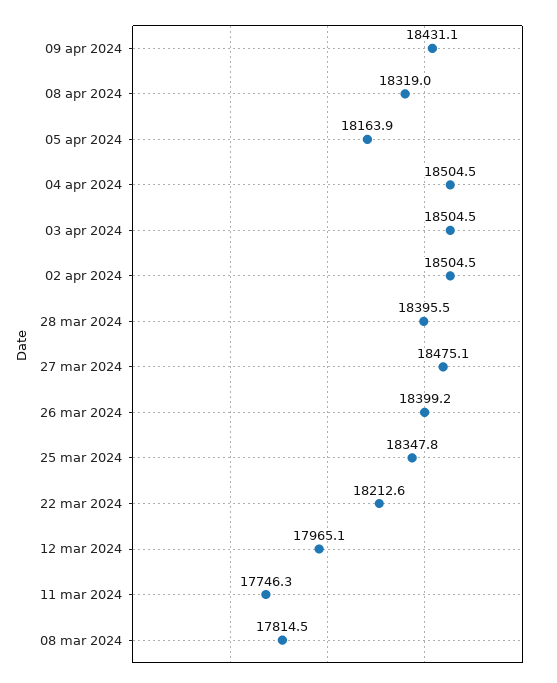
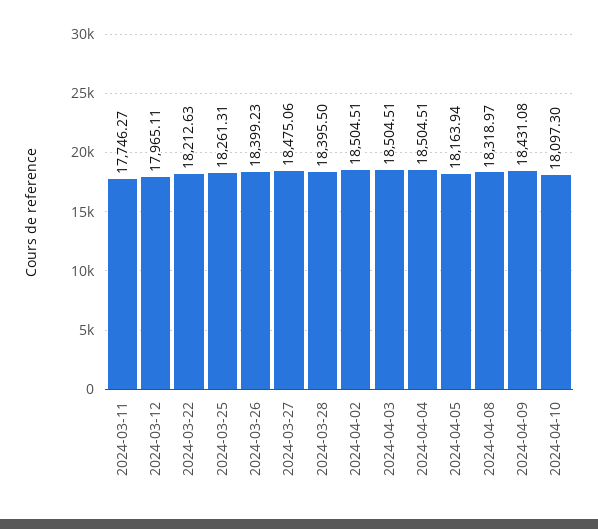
25 mar 2024: 18347.8 -> 18261.31
08 mar 2024: 17814.5 -> none
2024-04-10: none -> 18097.3

